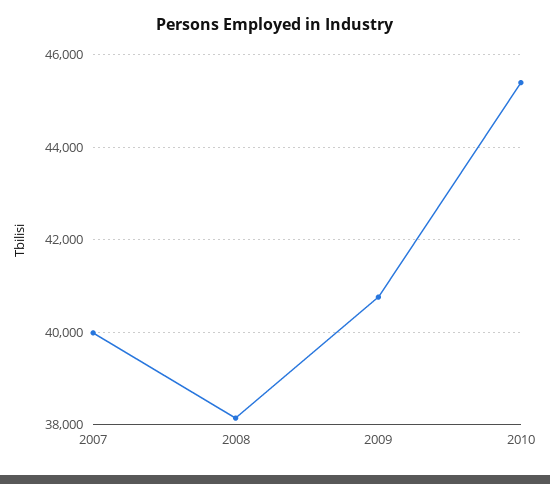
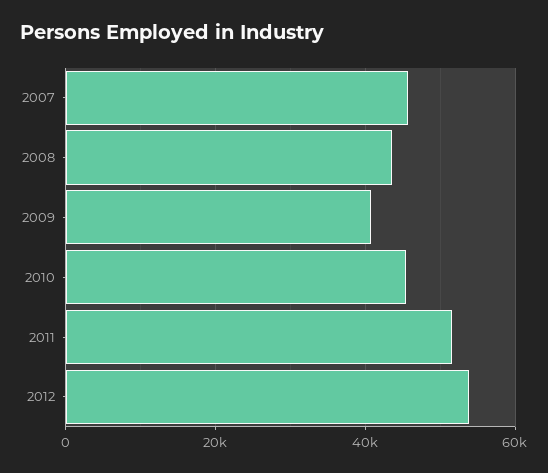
2007: 40000 -> 46000
2008: 38200 -> 44000
2011: none -> 52000
2012: none -> 54000

